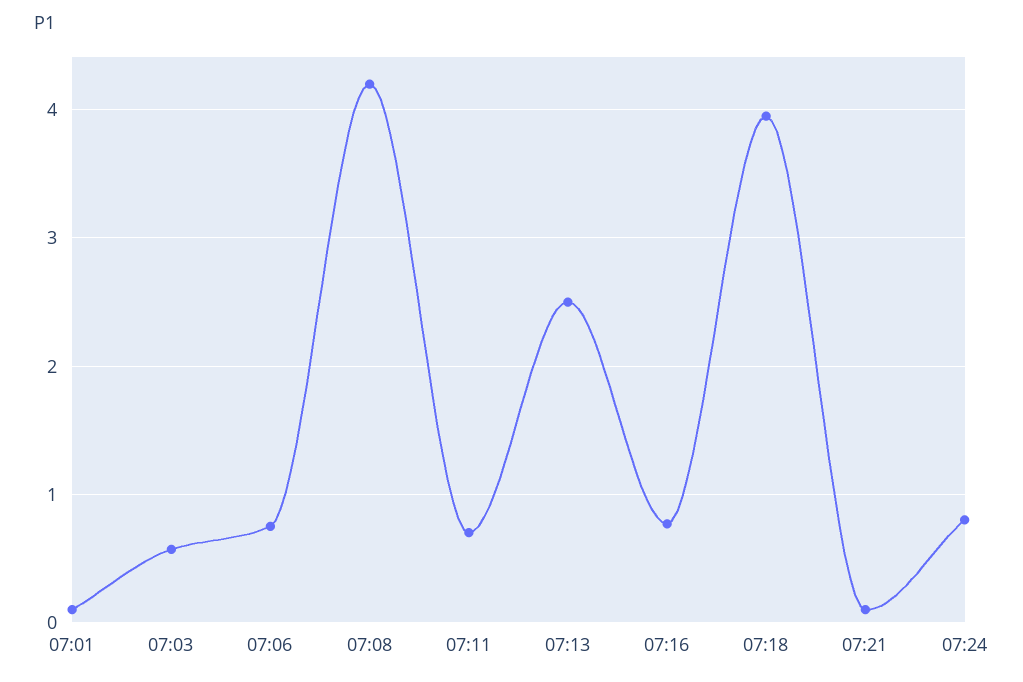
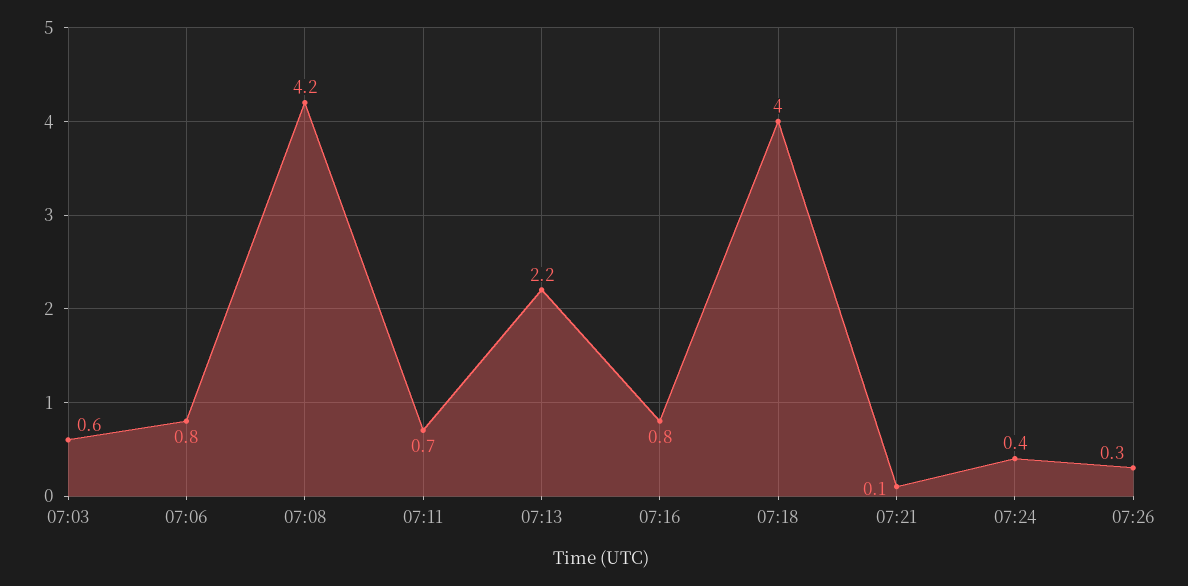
07:01: 0.1 -> none
07:13: 2.5 -> 2.2
07:24: 0.8 -> 0.4
07:26: none -> 0.3

